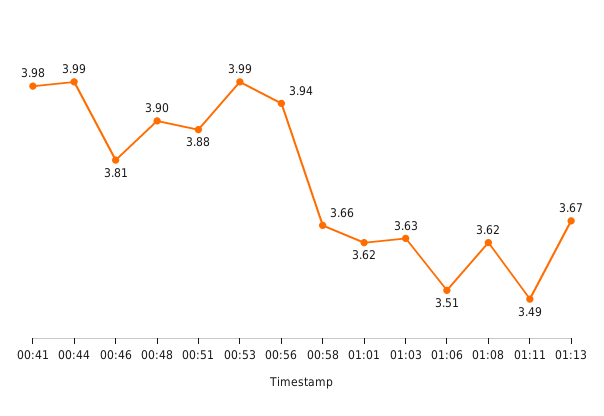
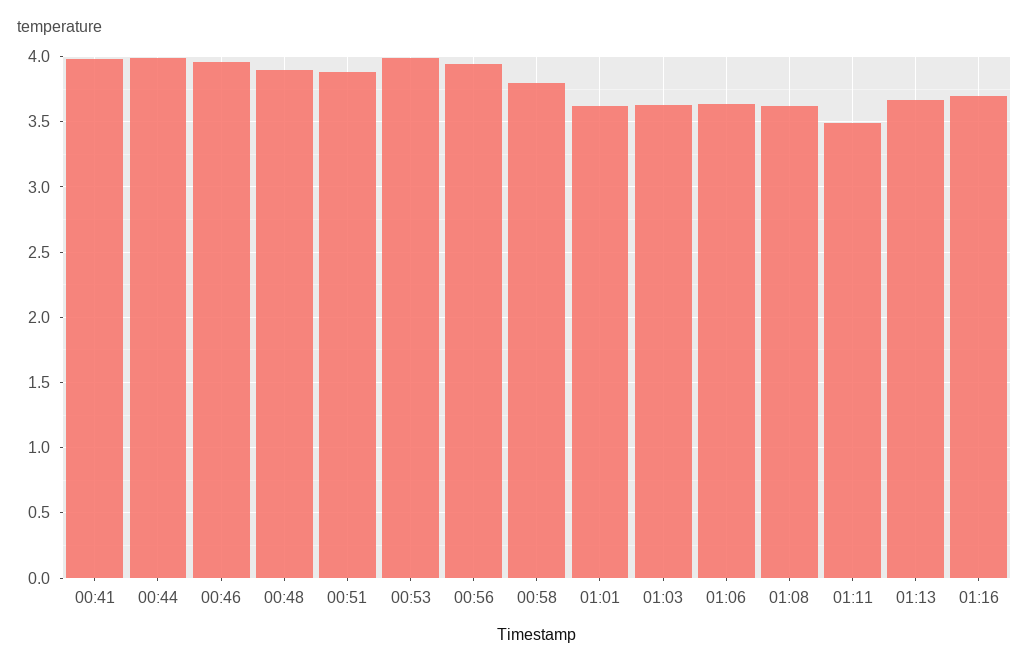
00:46: 3.81 -> 3.95
00:58: 3.66 -> 3.8
01:06: 3.51 -> 3.65
01:16: none -> 3.7

